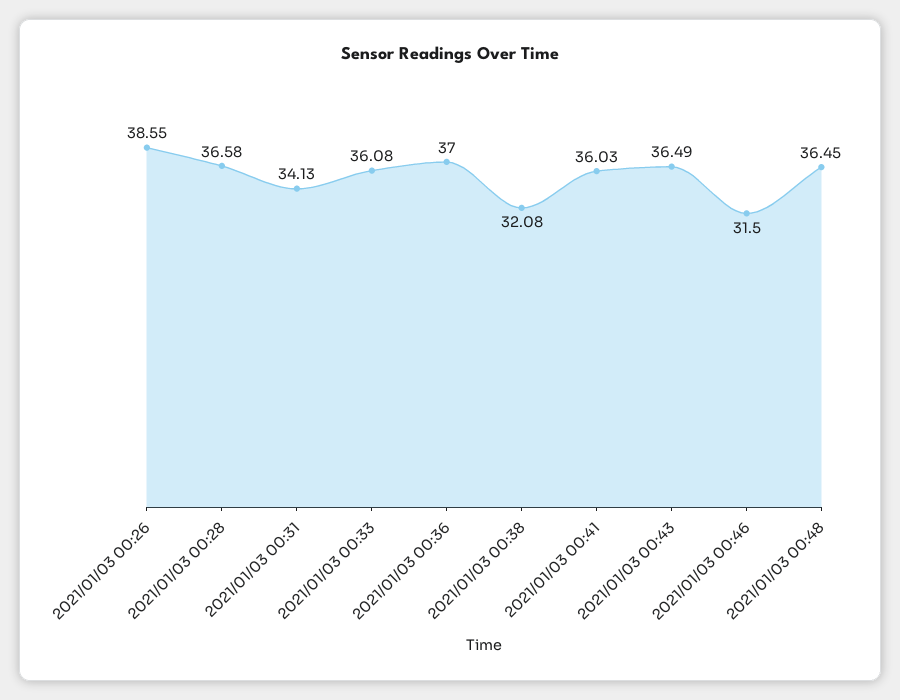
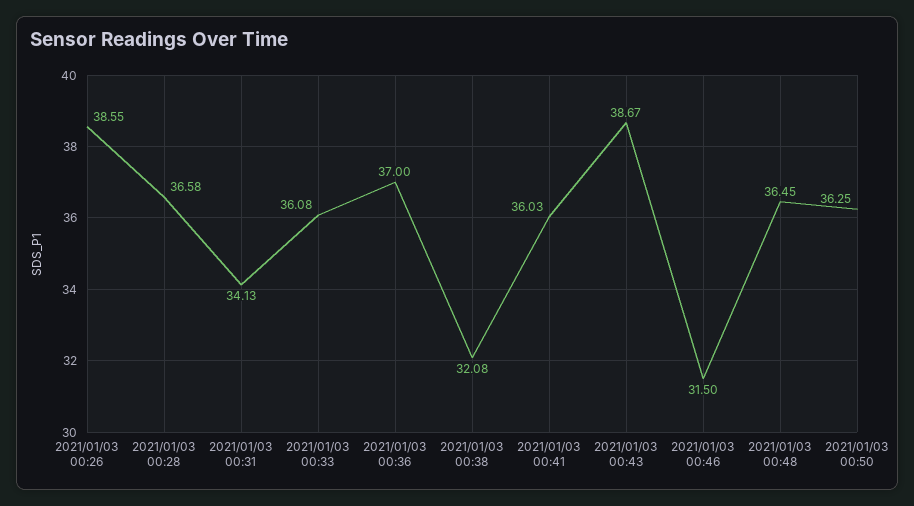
2021/01/03 00:43: 36.49 -> 38.67
2021/01/03 00:50: none -> 36.25

